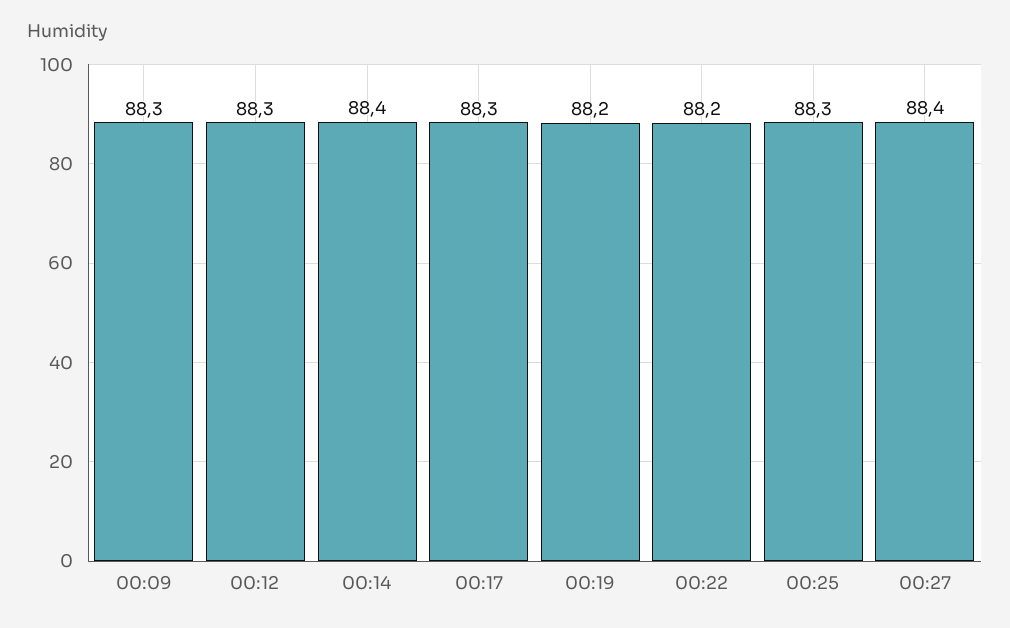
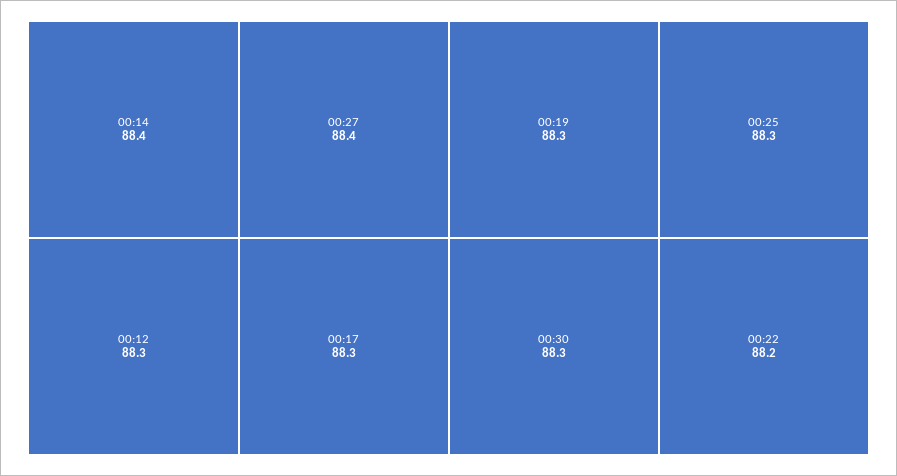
00:09: 88.3 -> none
00:19: 88.2 -> 88.3
00:30: none -> 88.3

